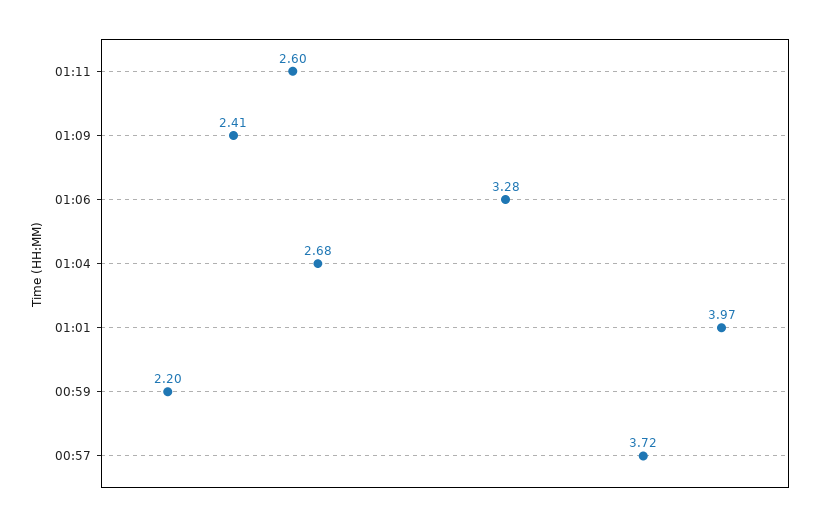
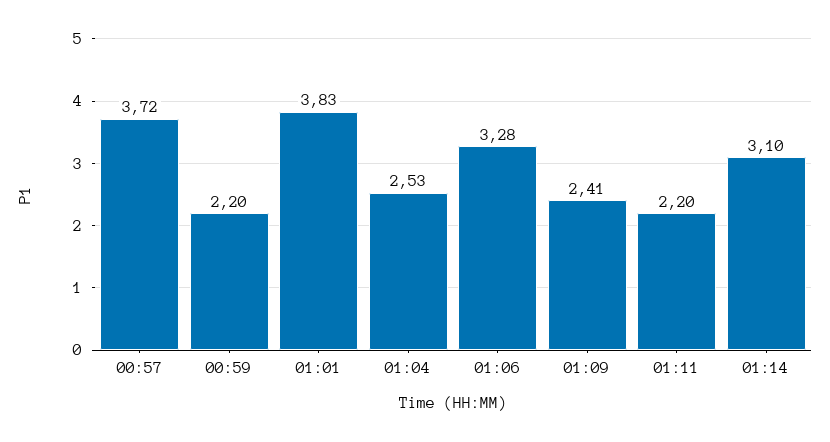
01:11: 2.6 -> 2.2
01:04: 2.68 -> 2.53
01:01: 3.97 -> 3.83
01:14: none -> 3.1

